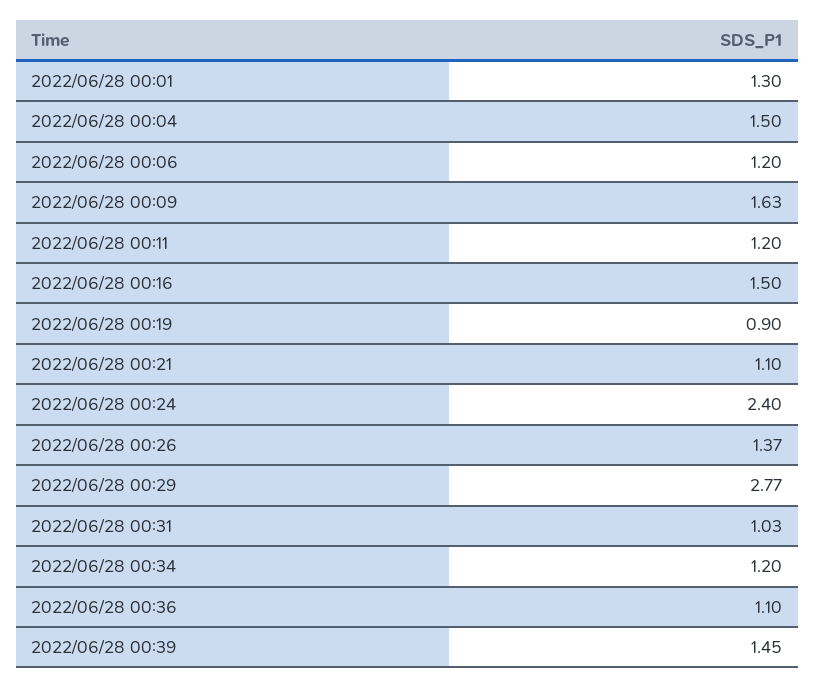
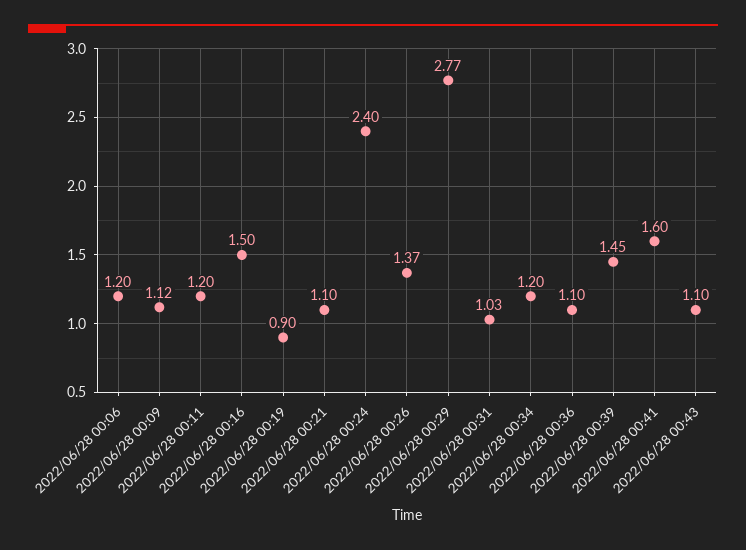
2022/06/28 00:01: 1.3 -> none
2022/06/28 00:04: 1.5 -> none
2022/06/28 00:09: 1.63 -> 1.12
2022/06/28 00:41: none -> 1.6
2022/06/28 00:43: none -> 1.1

